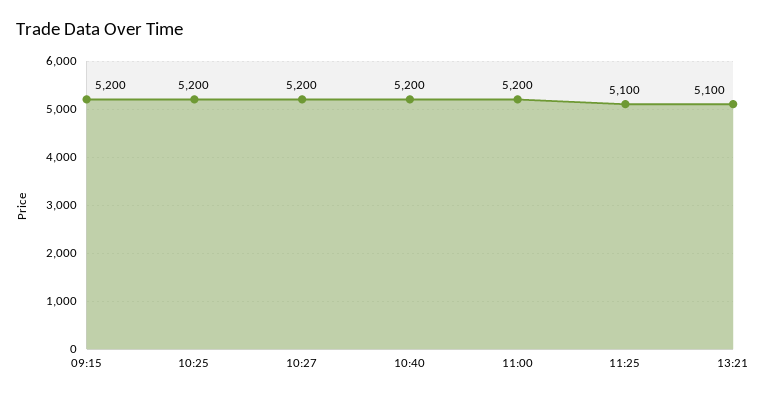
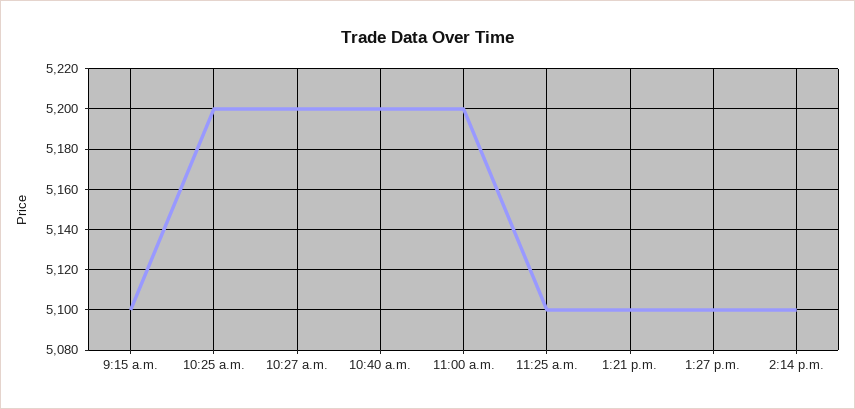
09:15: 5200 -> 5100
1:27 p.m.: none -> 5100
2:14 p.m.: none -> 5100

